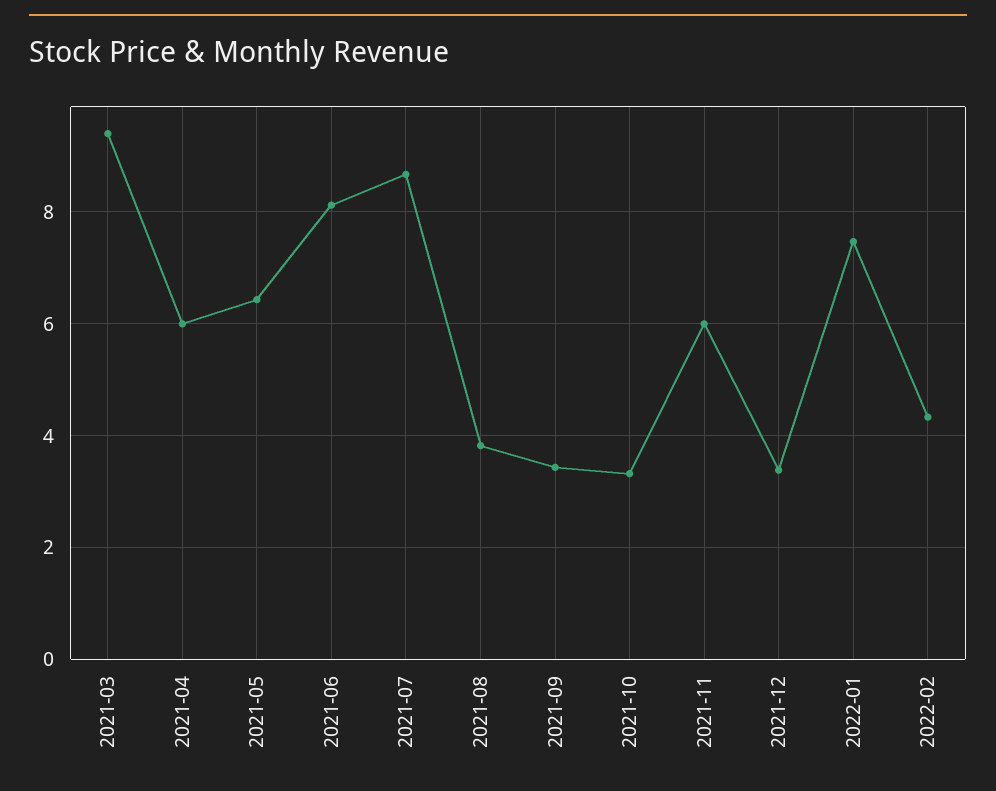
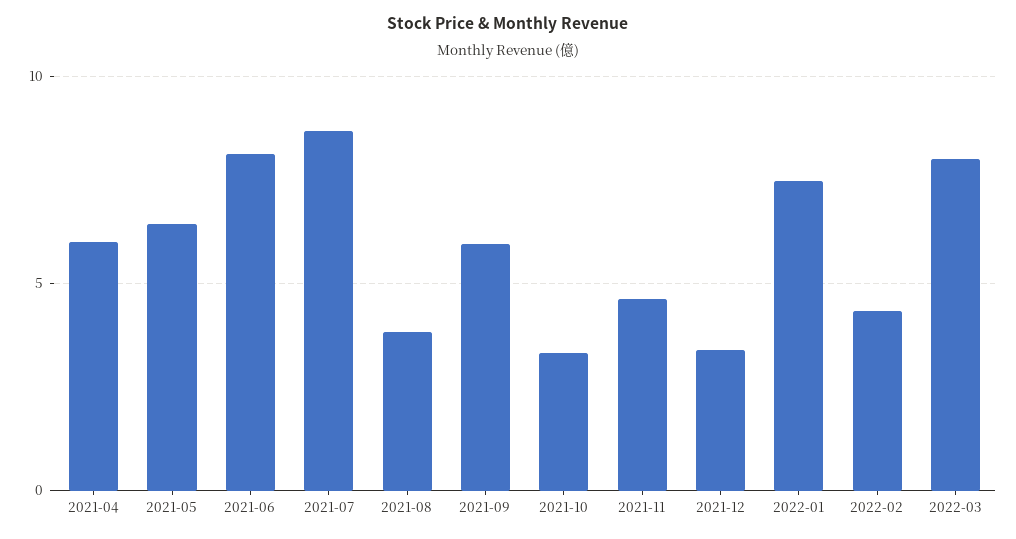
2021-03: 9.4 -> none
2021-09: 3.4 -> 6
2021-11: 6 -> 4.5
2022-03: none -> 8

